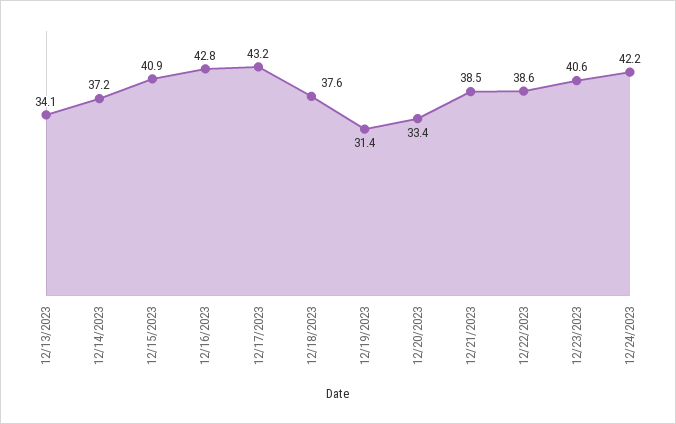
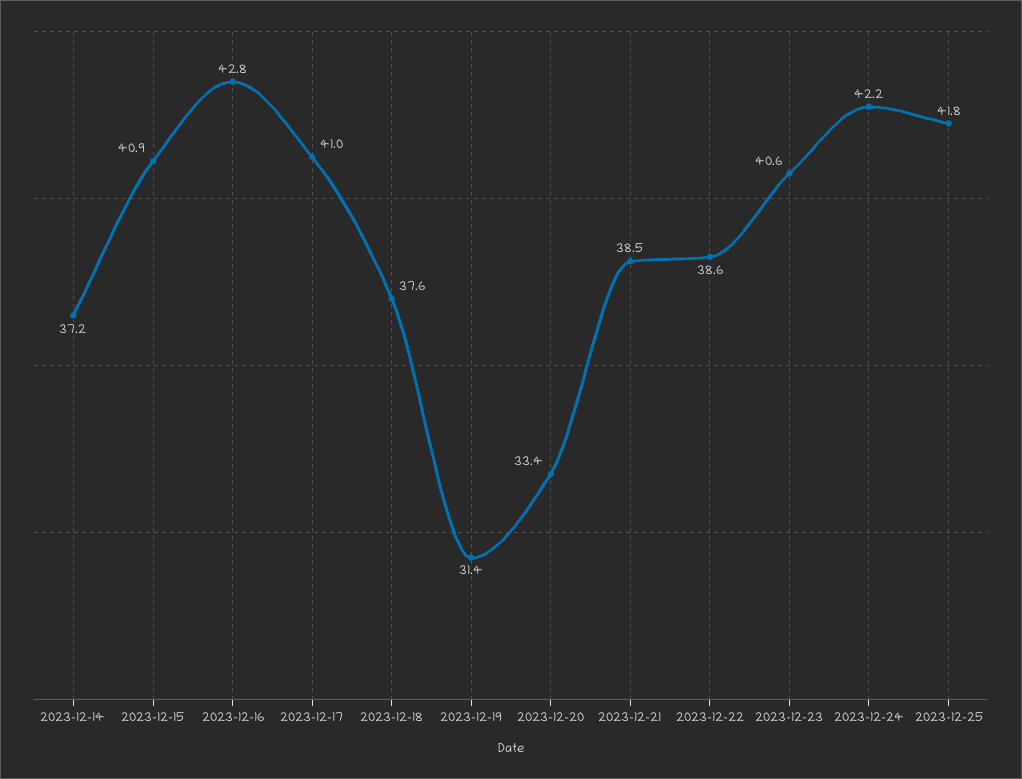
12/13/2023: 34.1 -> none
12/17/2023: 43.2 -> 41
2023-12-25: none -> 41.8

